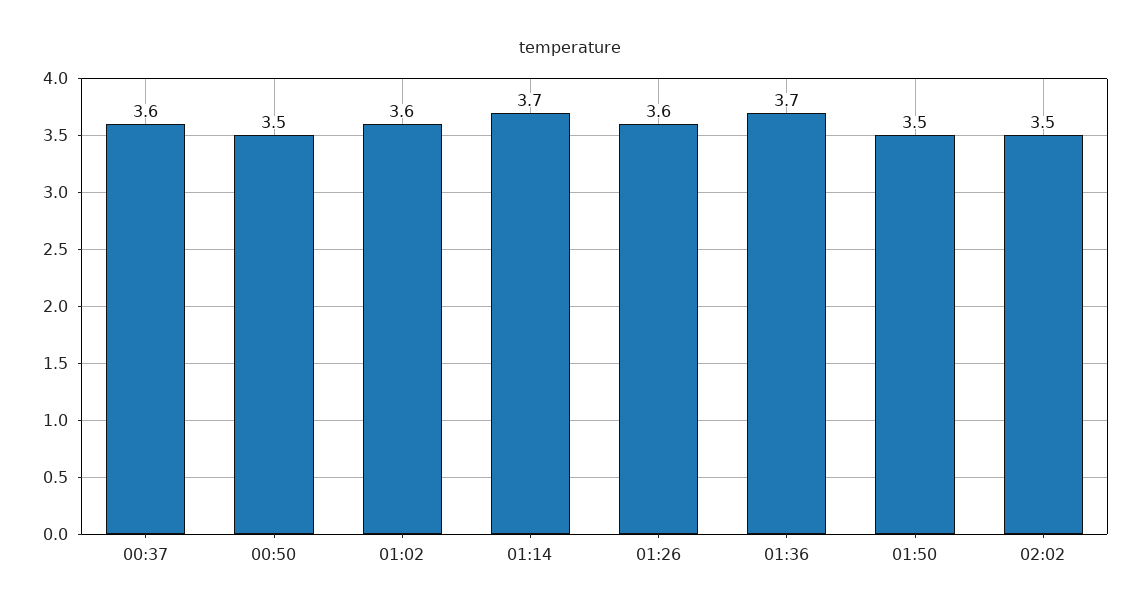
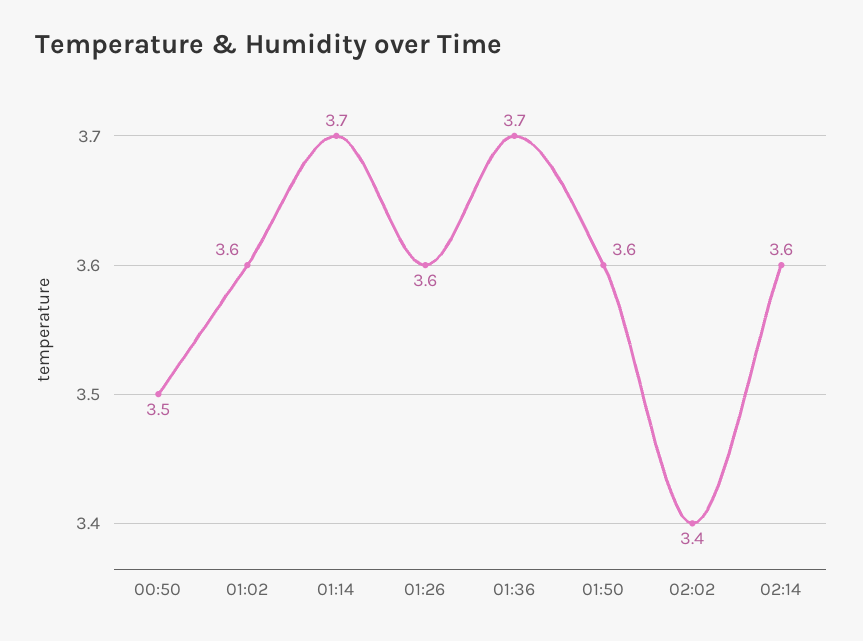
00:37: 3.6 -> none
01:50: 3.5 -> 3.6
02:02: 3.5 -> 3.4
02:14: none -> 3.6

